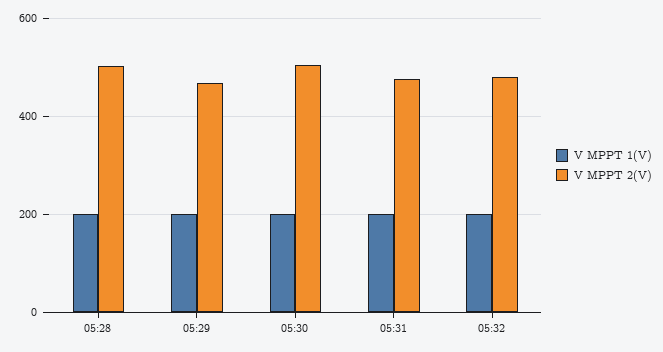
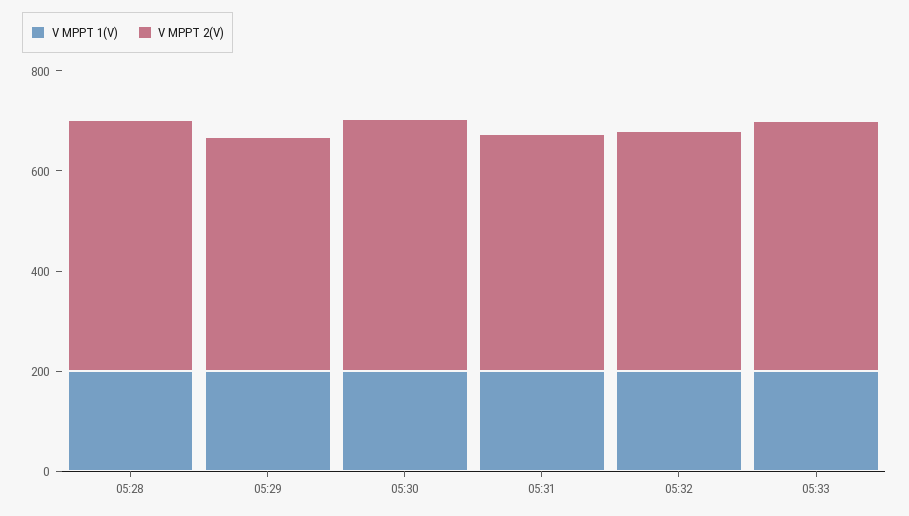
V MPPT 1(V), 05:33: none -> 200
V MPPT 2(V), 05:33: none -> 500

